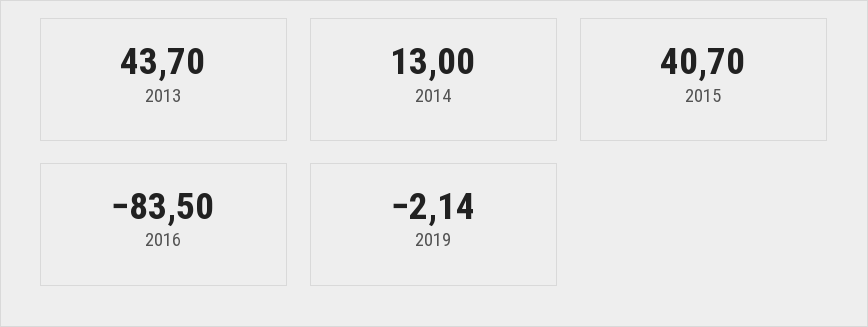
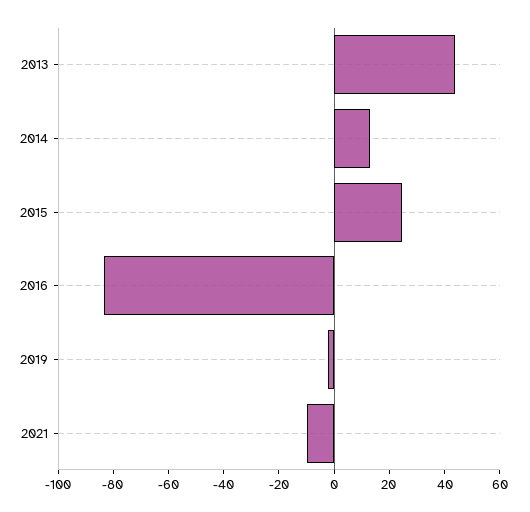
2015: 40.7 -> 25
2021: none -> -10

